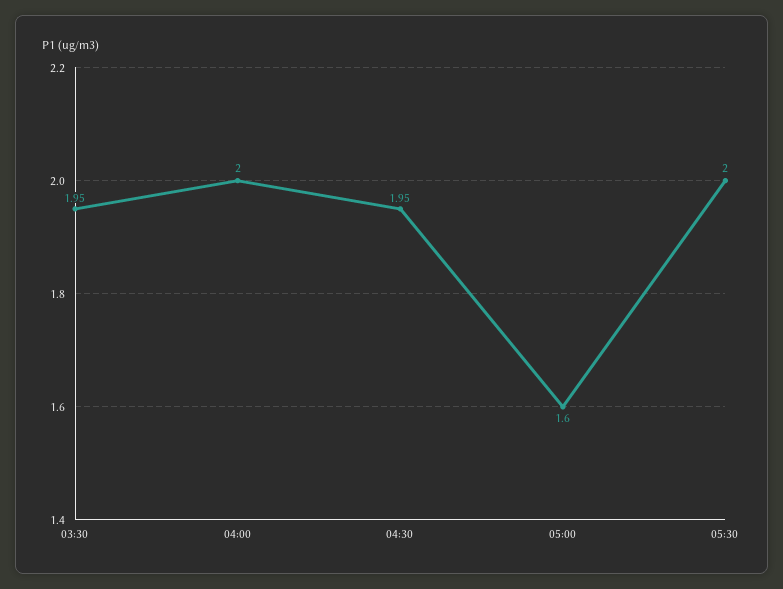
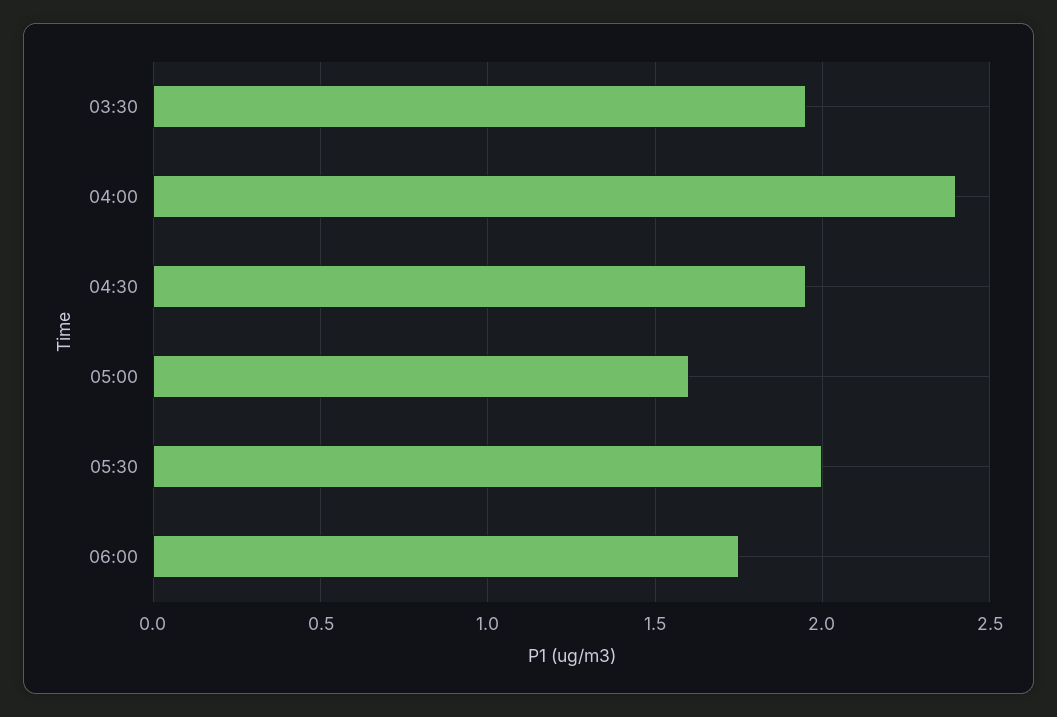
04:00: 2 -> 2.4
06:00: none -> 1.75

